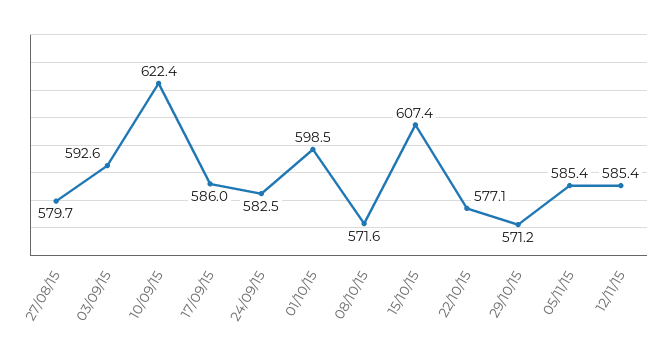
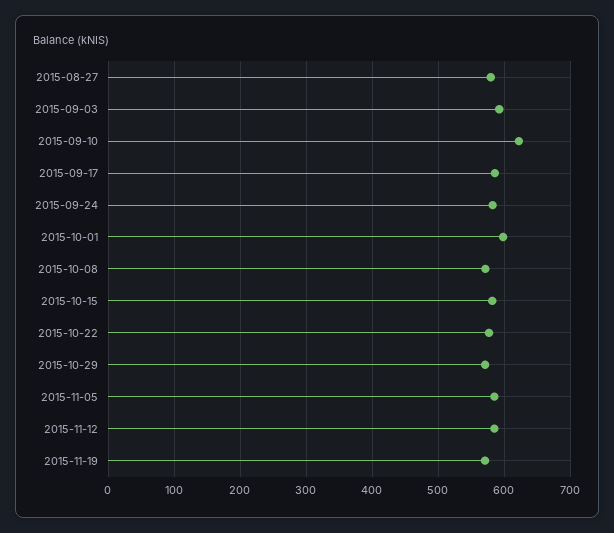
15/10/15: 607.4 -> 580
2015-11-19: none -> 570

